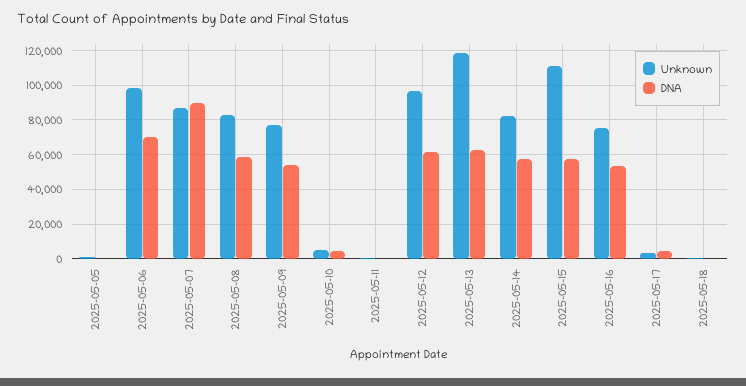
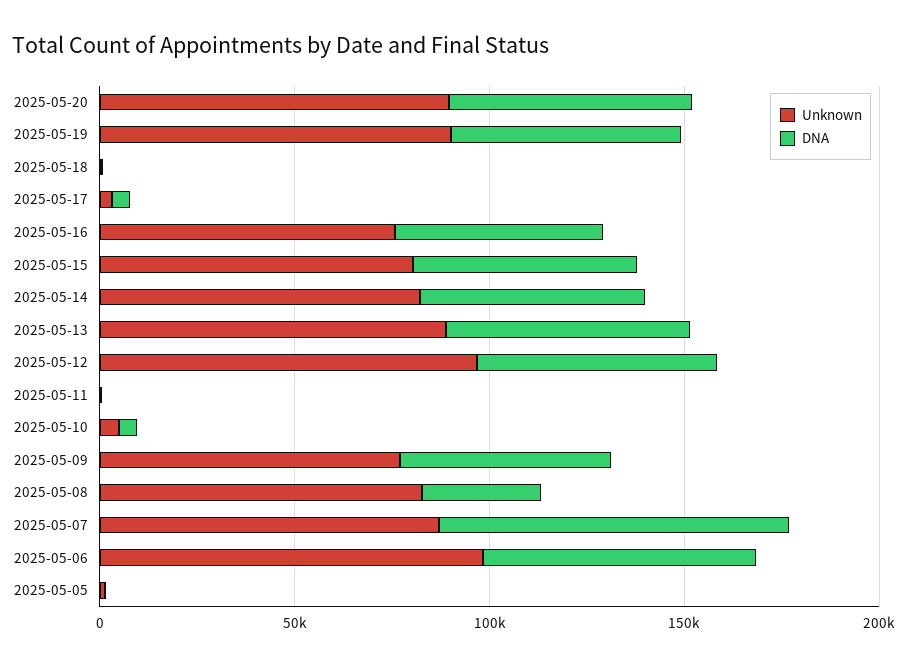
DNA, 2025-05-08: 60000 -> 30000
Unknown, 2025-05-13: 120000 -> 90000
Unknown, 2025-05-15: 110000 -> 80000
Unknown, 2025-05-20: none -> 90000
DNA, 2025-05-20: none -> 60000
Unknown, 2025-05-19: none -> 90000
DNA, 2025-05-19: none -> 60000

